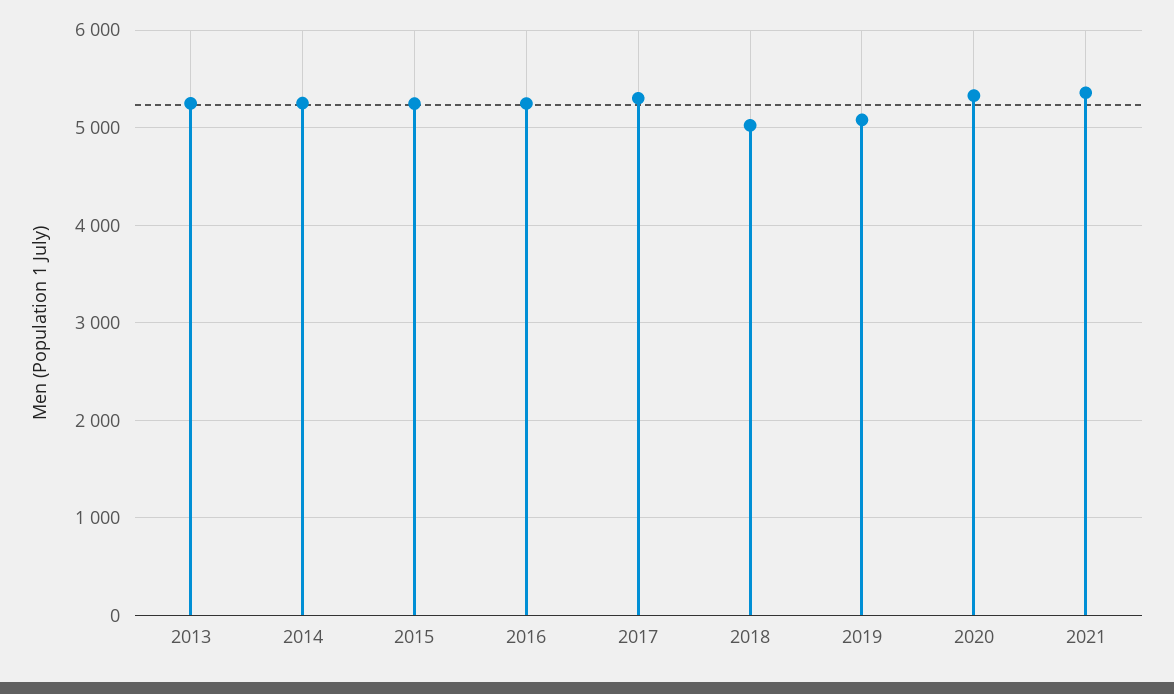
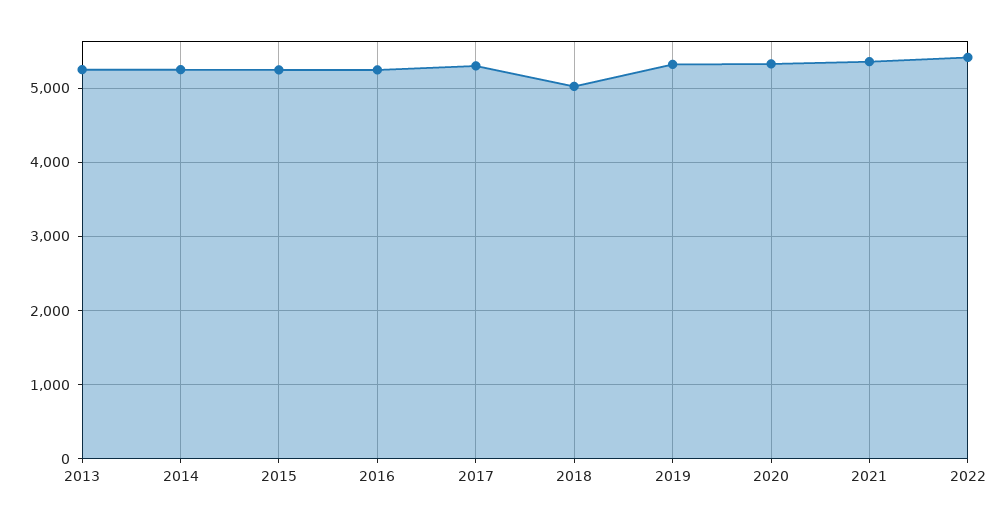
2019: 5100 -> 5300
2022: none -> 5400

